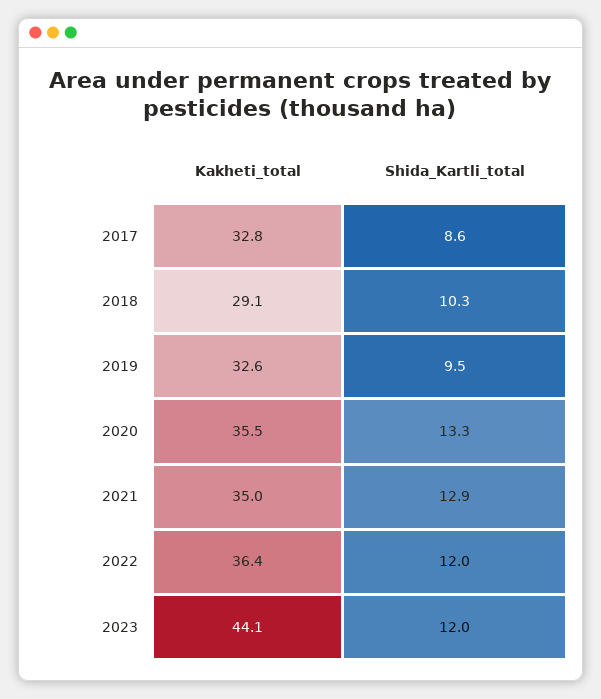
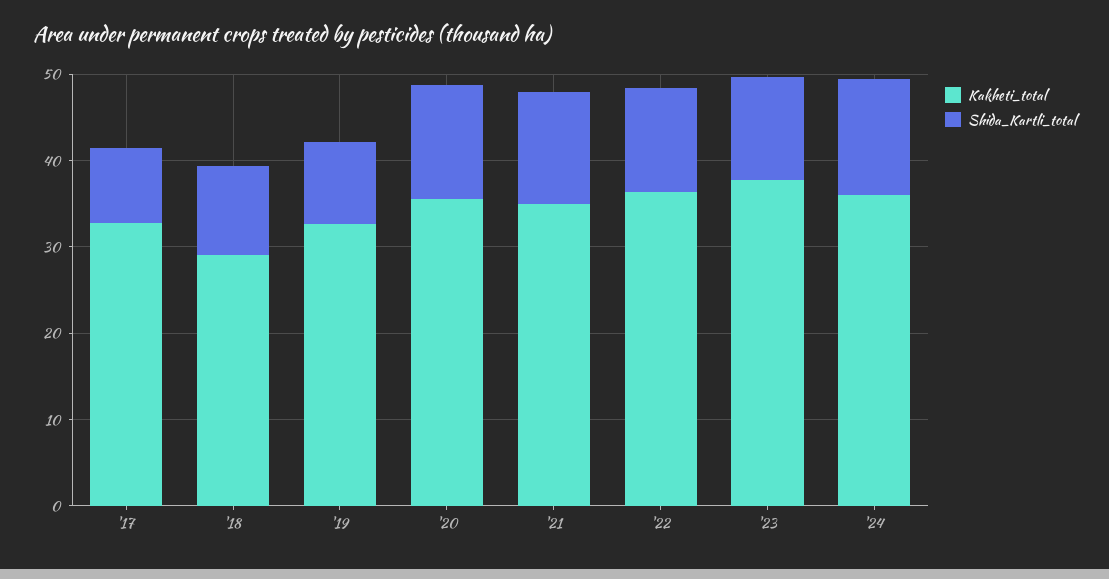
Kakheti_total, 2023: 44.1 -> 38
Kakheti_total, '24: none -> 36
Shida_Kartli_total, '24: none -> 14

